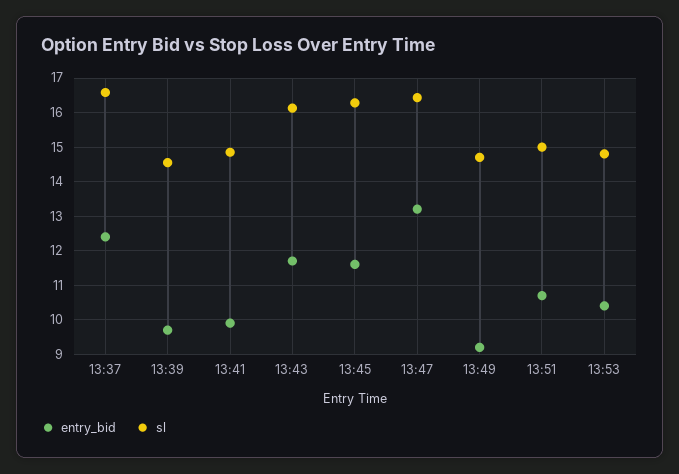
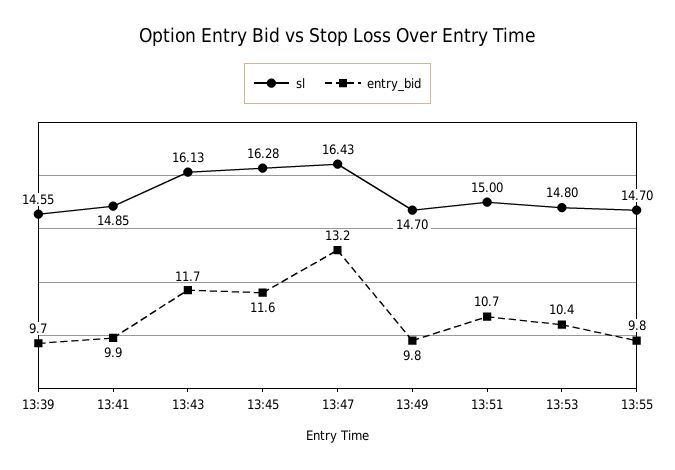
entry_bid, 13:37: 12.4 -> none
sl, 13:37: 16.6 -> none
entry_bid, 13:49: 9.2 -> 9.8
sl, 13:55: none -> 14.7
entry_bid, 13:55: none -> 9.8

